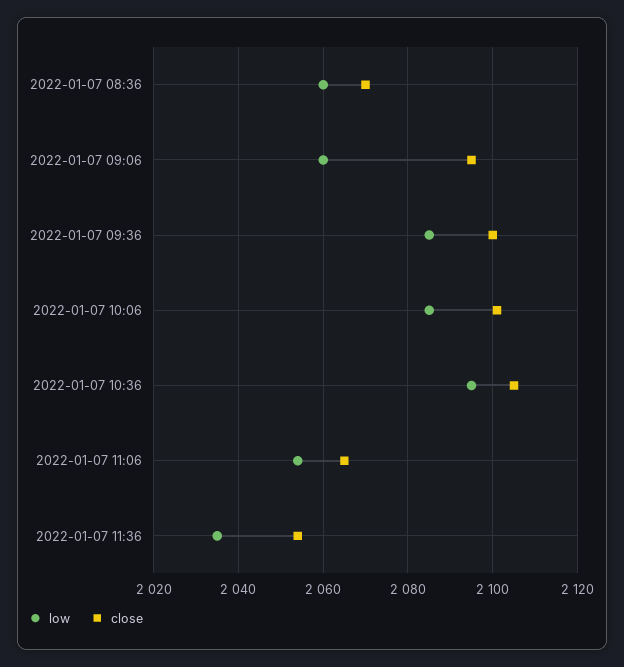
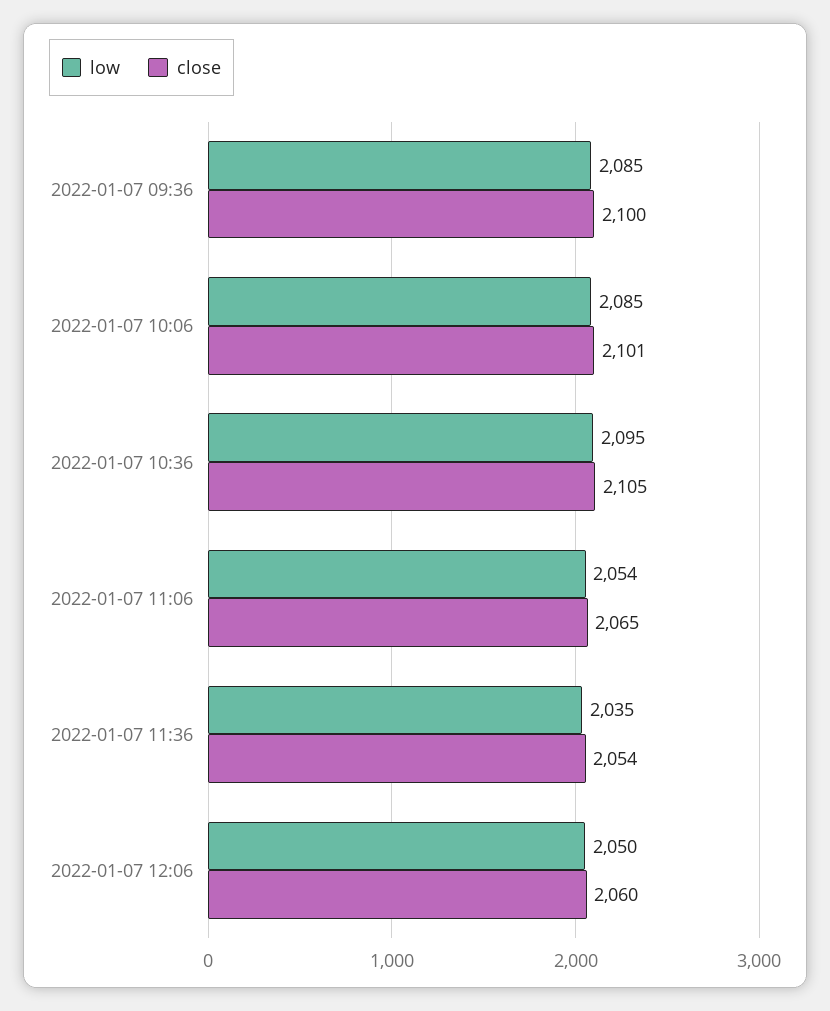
low, 2022-01-07 08:36: 2060 -> none
close, 2022-01-07 08:36: 2070 -> none
low, 2022-01-07 09:06: 2060 -> none
close, 2022-01-07 09:06: 2095 -> none
low, 2022-01-07 12:06: none -> 2050
close, 2022-01-07 12:06: none -> 2060

